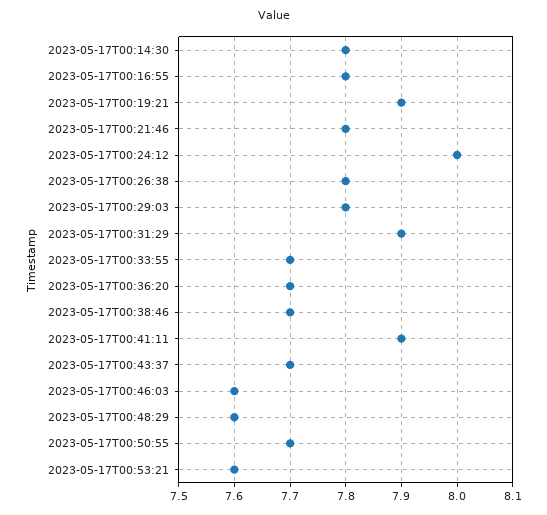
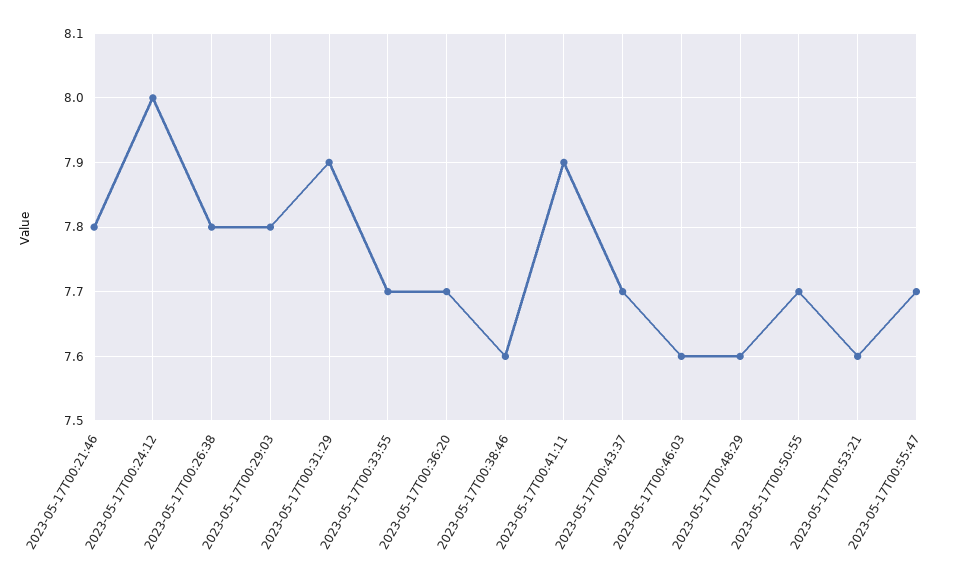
2023-05-17T00:14:30: 7.8 -> none
2023-05-17T00:16:55: 7.8 -> none
2023-05-17T00:19:21: 7.9 -> none
2023-05-17T00:38:46: 7.7 -> 7.6
2023-05-17T00:55:47: none -> 7.7

